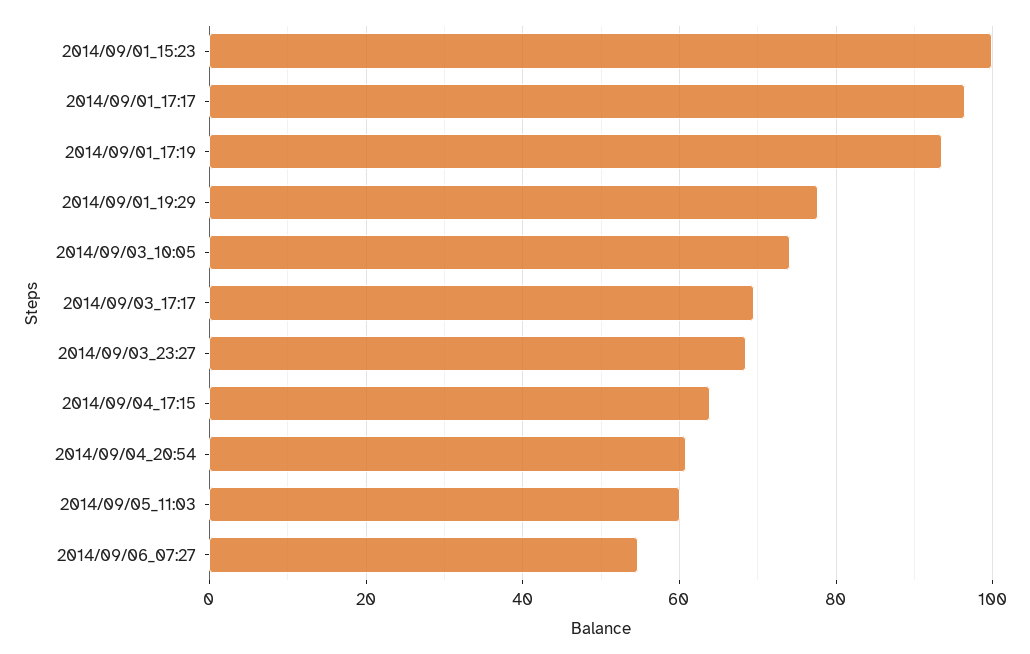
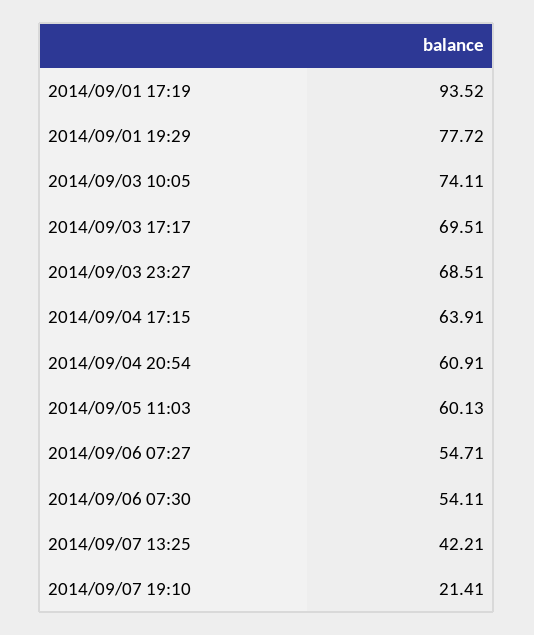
2014/09/01_15:23: 100 -> none
2014/09/01_17:17: 96 -> none
2014/09/06 07:30: none -> 54.11
2014/09/07 13:25: none -> 42.21
2014/09/07 19:10: none -> 21.41

